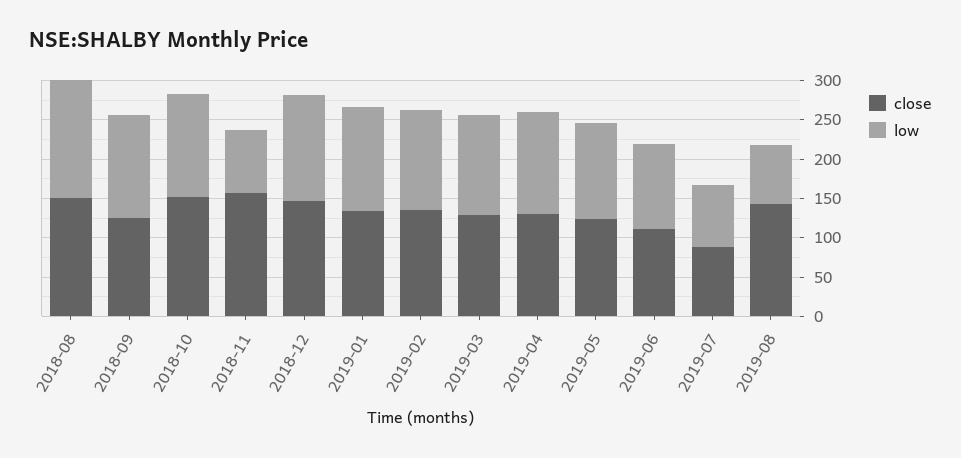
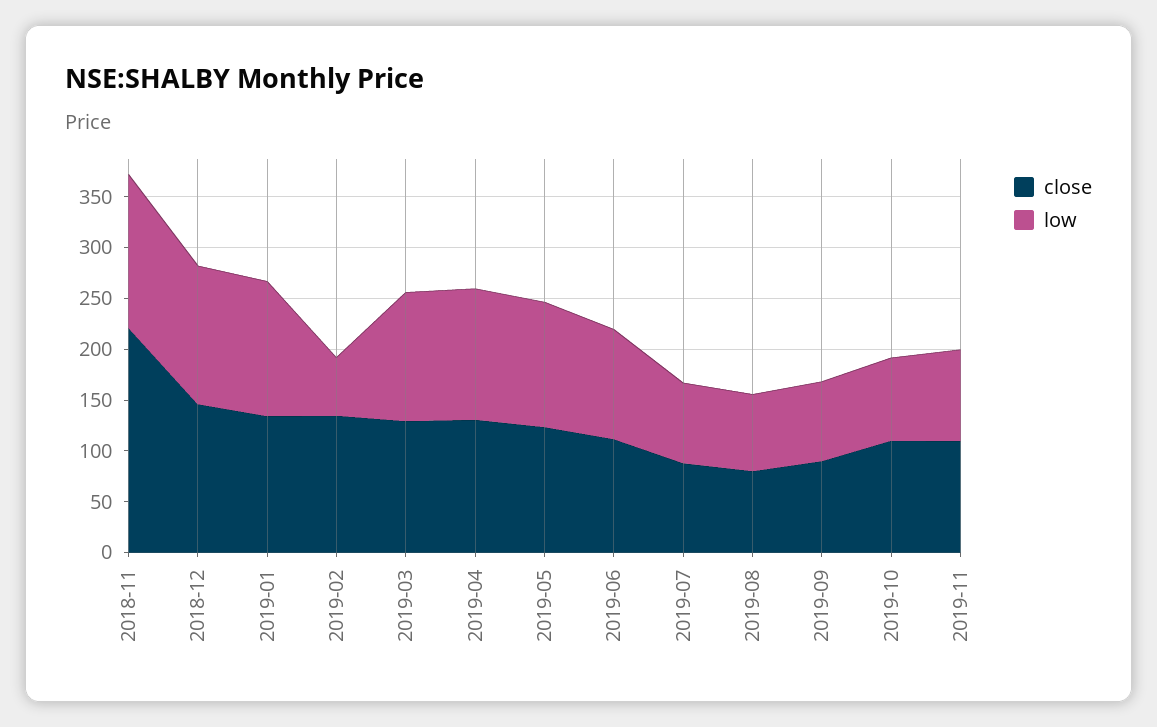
close, 2018-08: 150 -> none
low, 2018-08: 150 -> none
close, 2018-09: 125 -> none
low, 2018-09: 125 -> none
close, 2018-10: 150 -> none
low, 2018-10: 125 -> none
close, 2018-11: 150 -> 220
low, 2018-11: 75 -> 150
low, 2019-02: 125 -> 60
close, 2019-08: 150 -> 80
close, 2019-09: none -> 90
low, 2019-09: none -> 80
close, 2019-10: none -> 110
low, 2019-10: none -> 80
close, 2019-11: none -> 110
low, 2019-11: none -> 90

